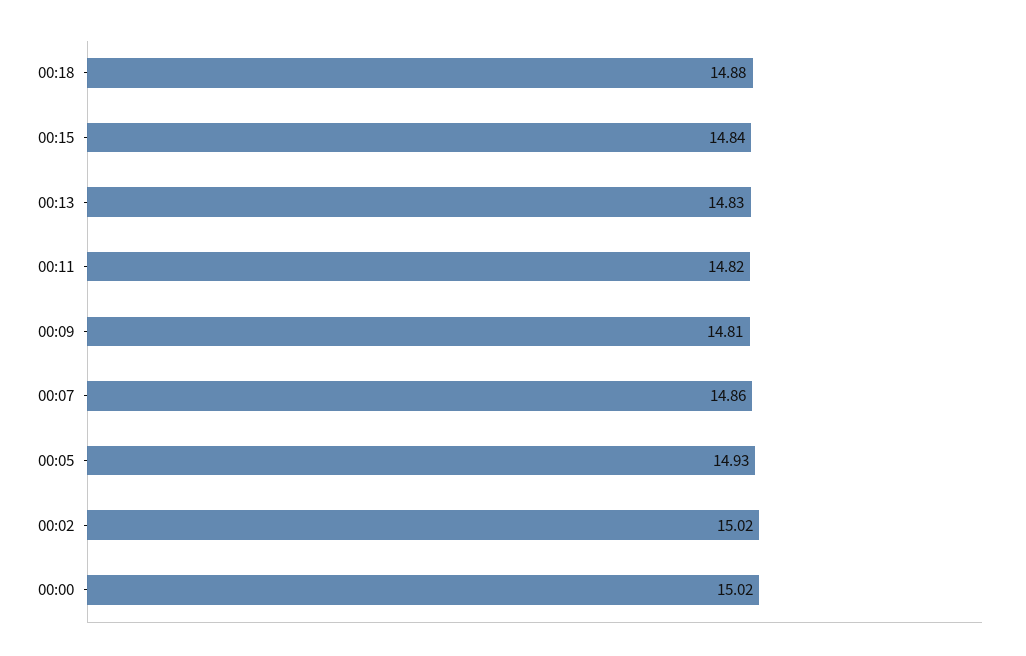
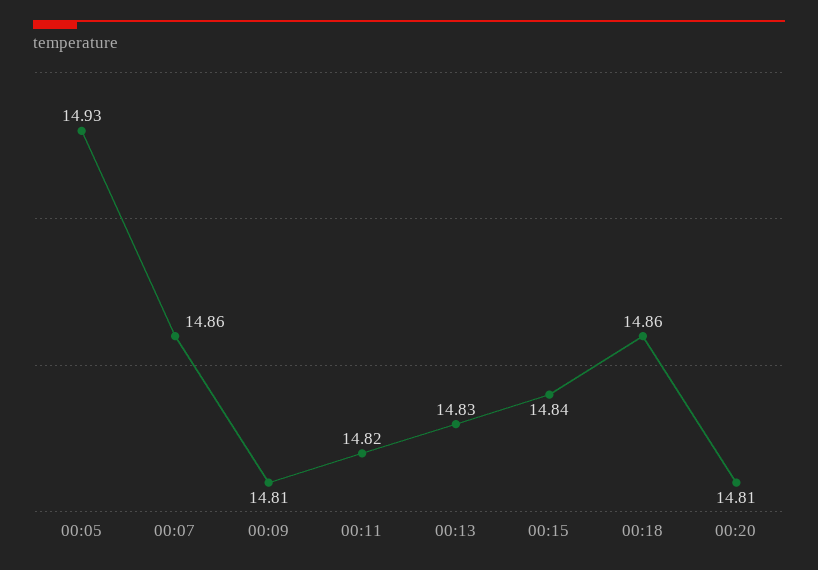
00:18: 14.88 -> 14.86
00:02: 15.02 -> none
00:00: 15.02 -> none
00:20: none -> 14.81

